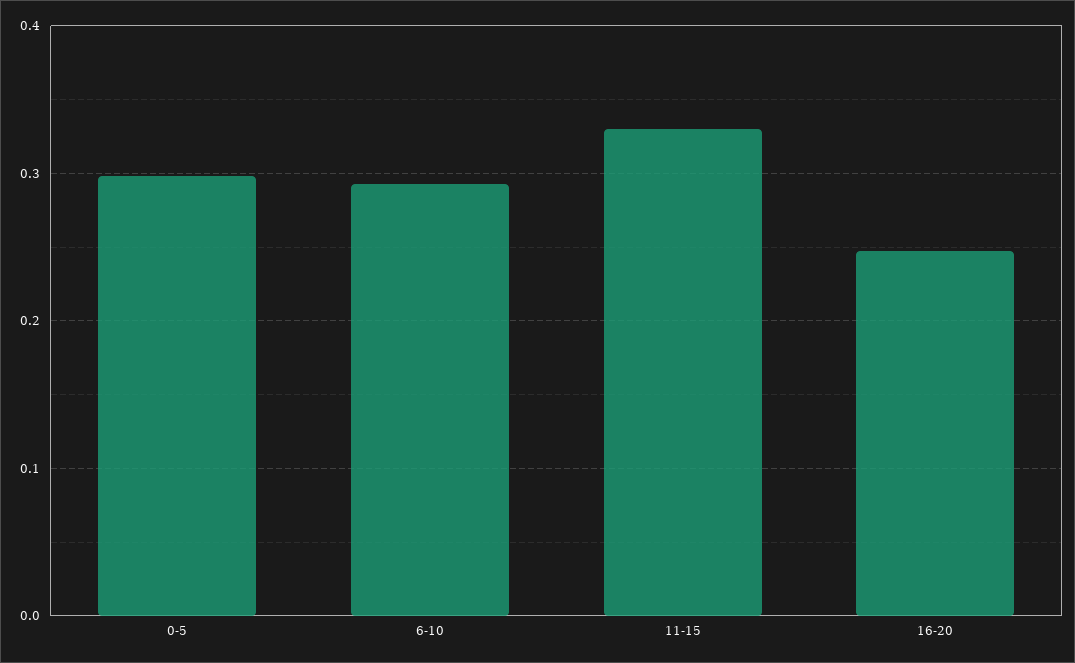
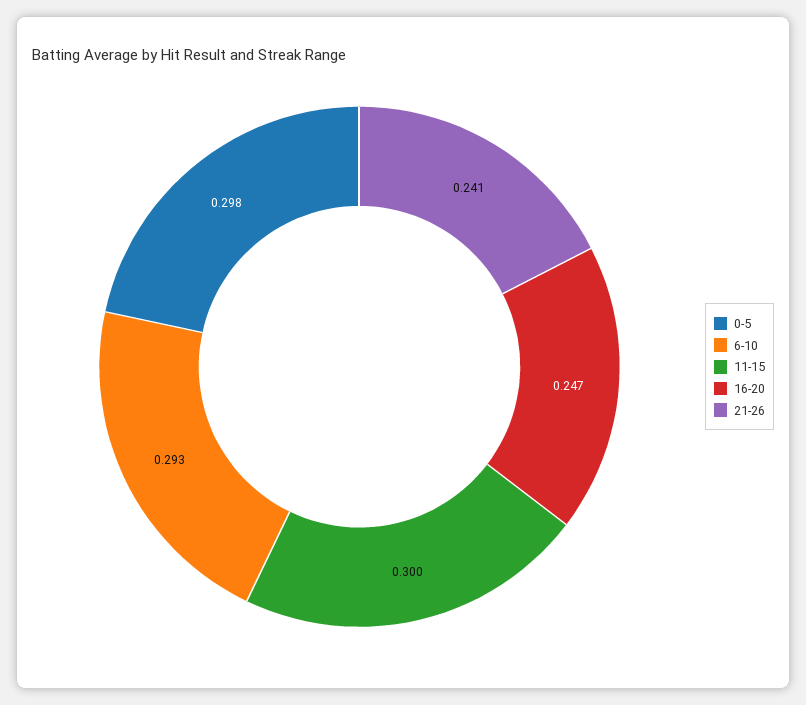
11-15: 0.33 -> 0.3
21-26: none -> 0.241

